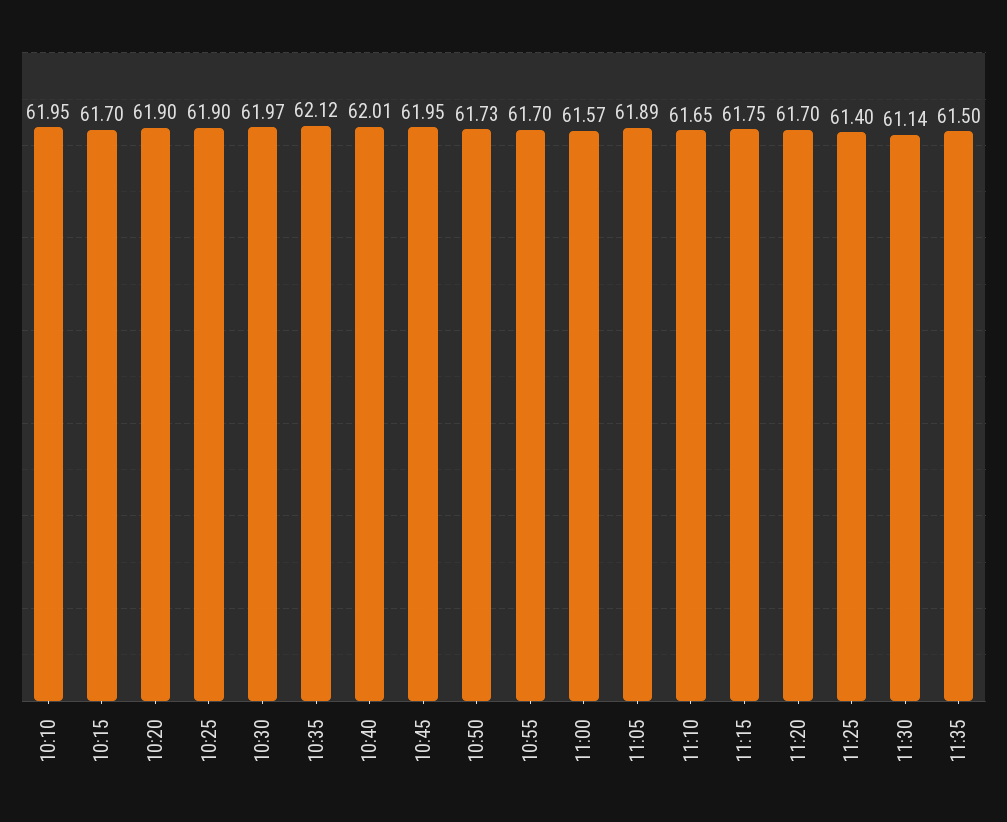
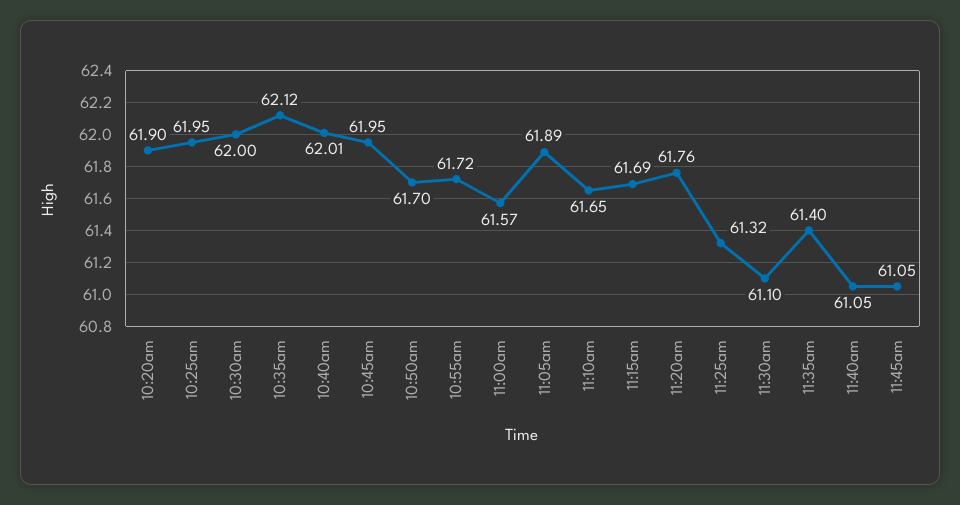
10:10: 61.95 -> none
10:15: 61.7 -> none
10:25: 61.9 -> 61.95
10:30: 61.97 -> 62
10:50: 61.73 -> 61.7
10:55: 61.7 -> 61.72
11:15: 61.75 -> 61.69
11:20: 61.7 -> 61.76
11:25: 61.4 -> 61.32
11:30: 61.14 -> 61.1
11:35: 61.5 -> 61.4
11:40am: none -> 61.05
11:45am: none -> 61.05

